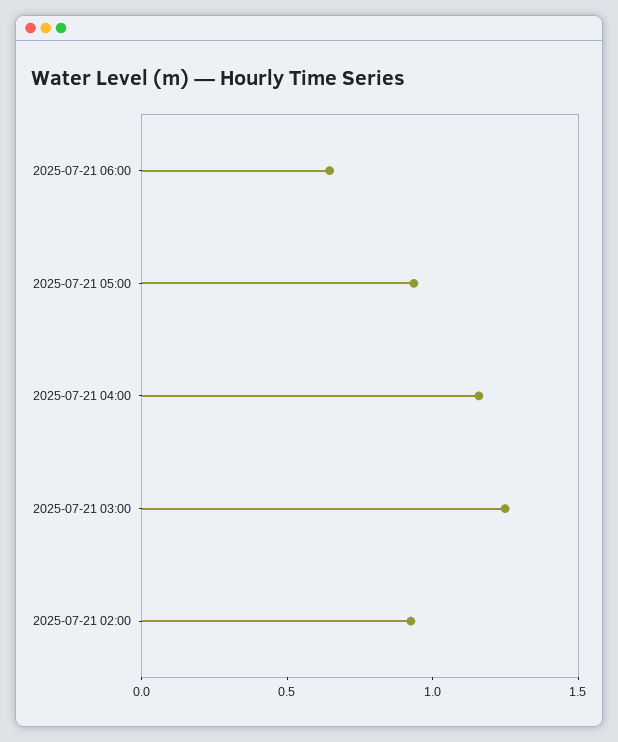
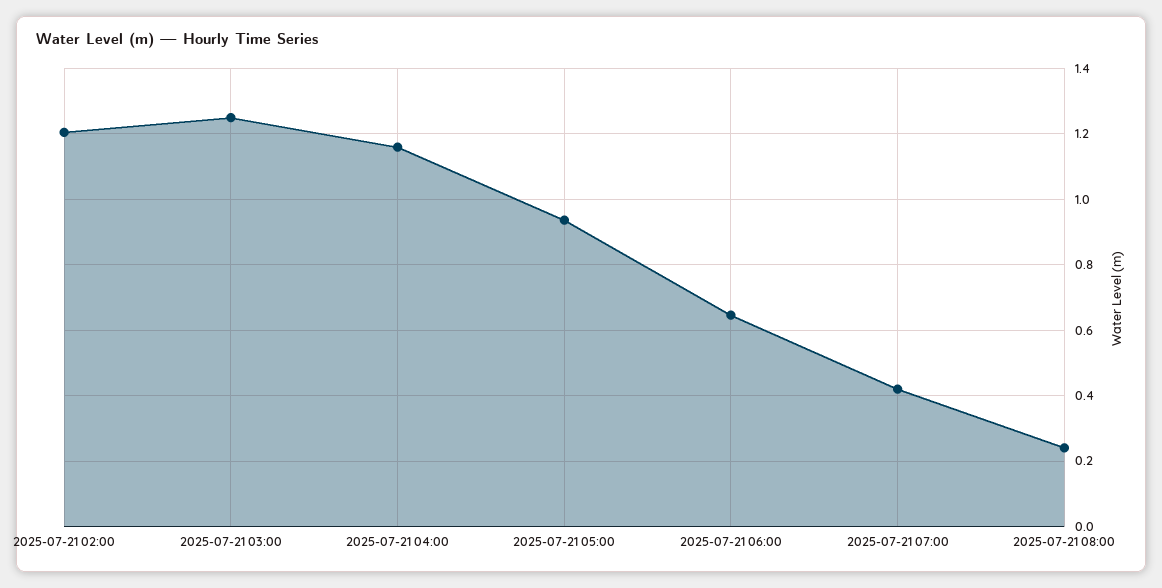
2025-07-21 02:00: 0.9 -> 1.2
2025-07-21 07:00: none -> 0.42
2025-07-21 08:00: none -> 0.24

